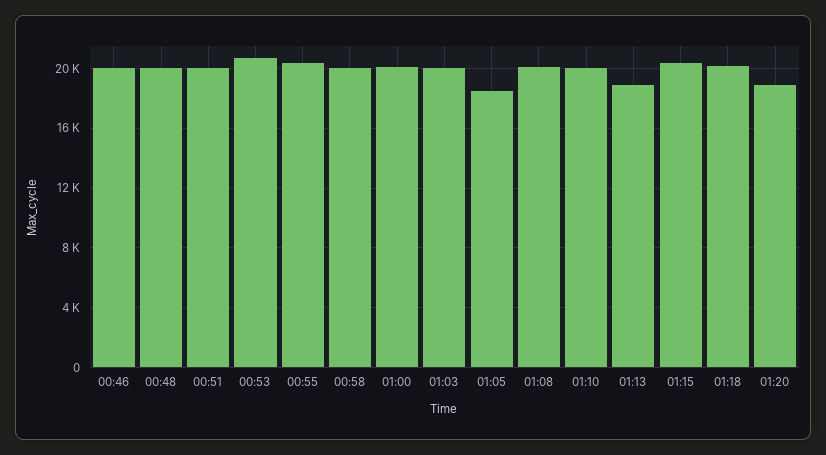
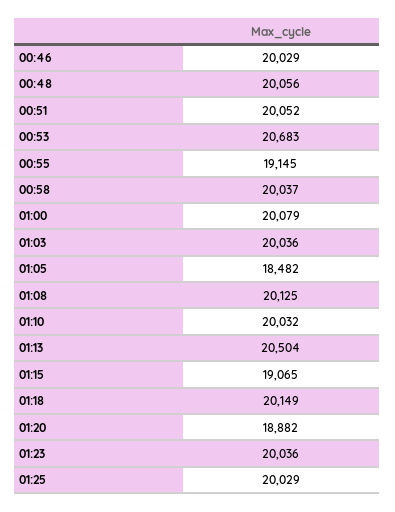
00:55: 20500 -> 19145
01:13: 19000 -> 20504
01:15: 20500 -> 19065
01:23: none -> 20036
01:25: none -> 20029

